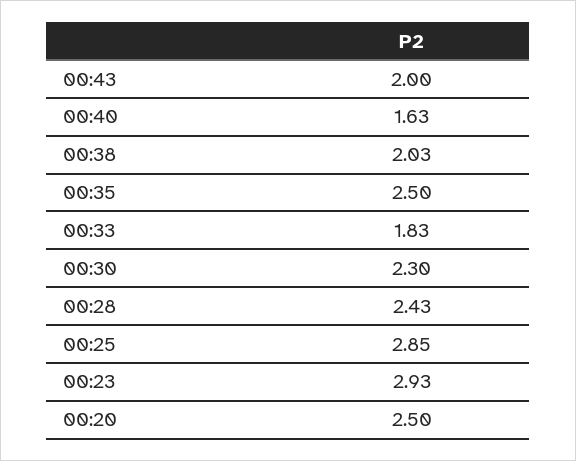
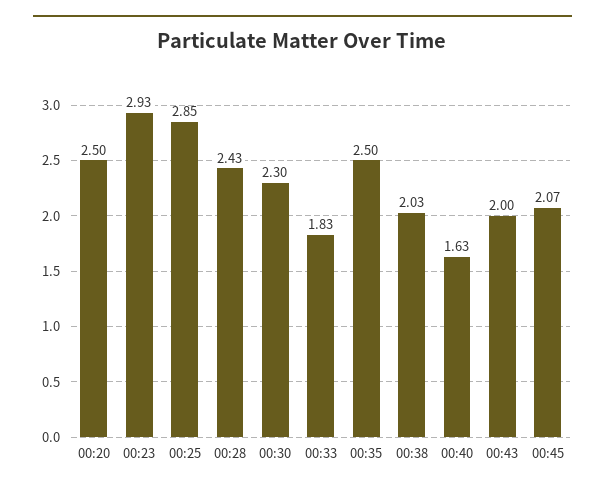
00:45: none -> 2.07

